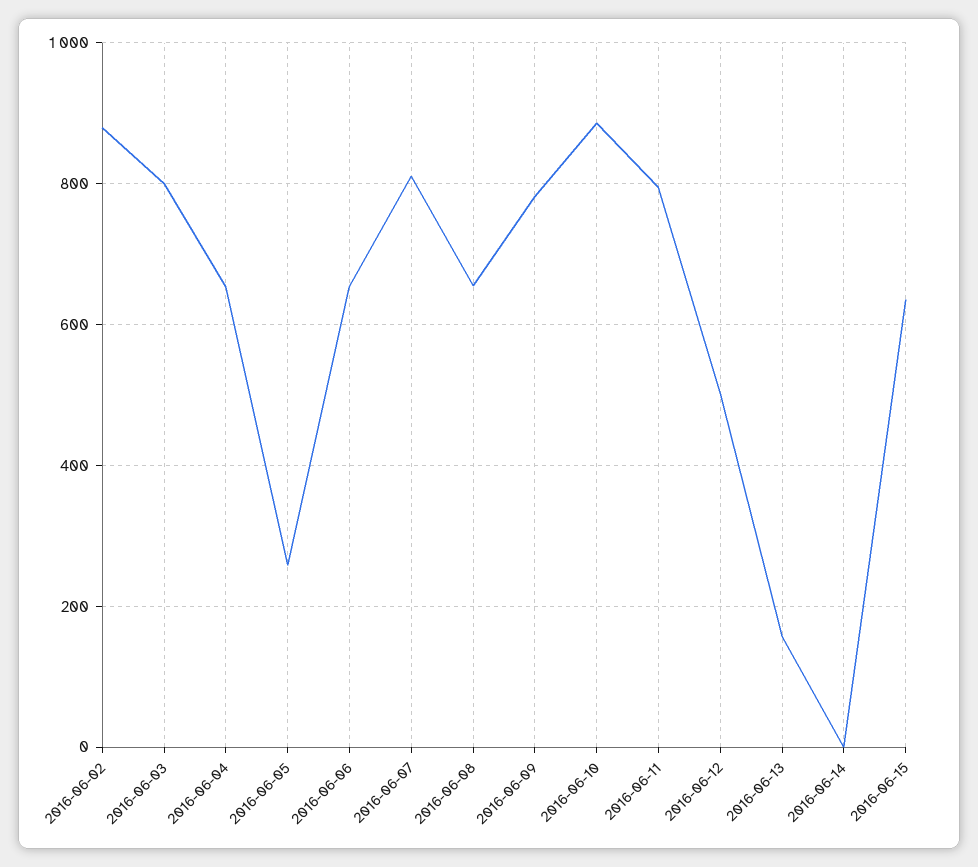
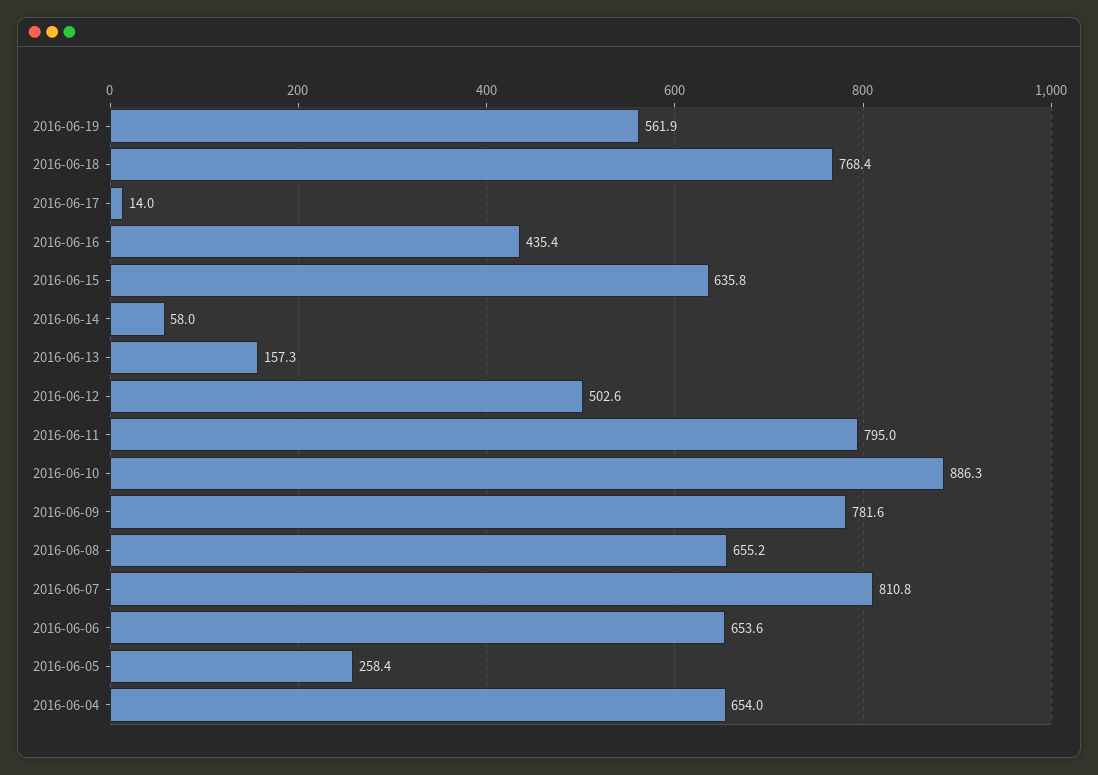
2016-06-02: 880 -> none
2016-06-03: 800 -> none
2016-06-14: 0 -> 58
2016-06-19: none -> 561.9
2016-06-18: none -> 768.4
2016-06-17: none -> 14
2016-06-16: none -> 435.4

